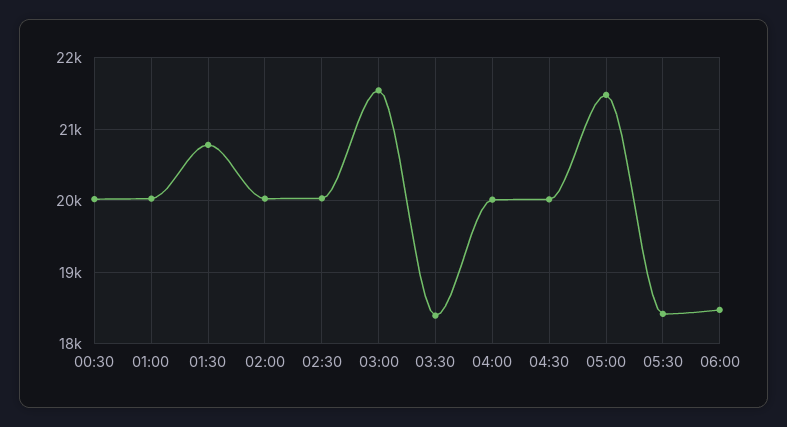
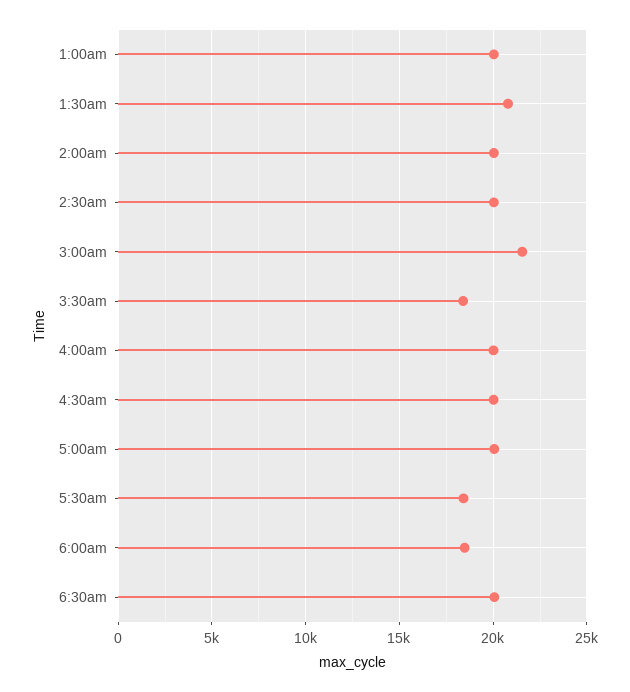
00:30: 20000 -> none
05:00: 21500 -> 20000
6:30am: none -> 20000

